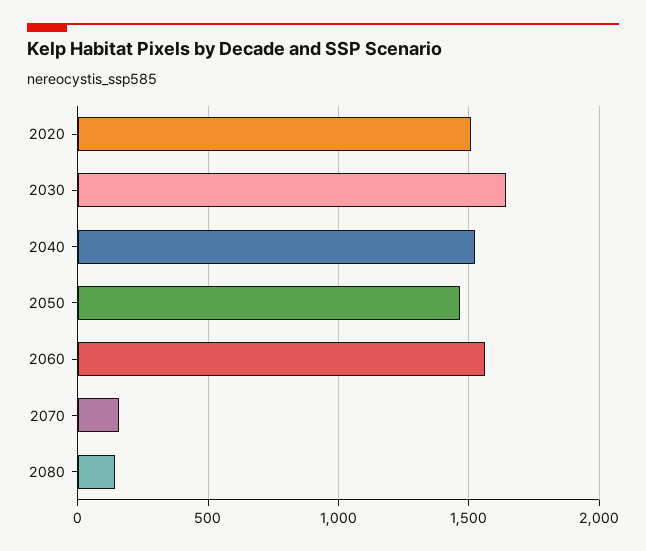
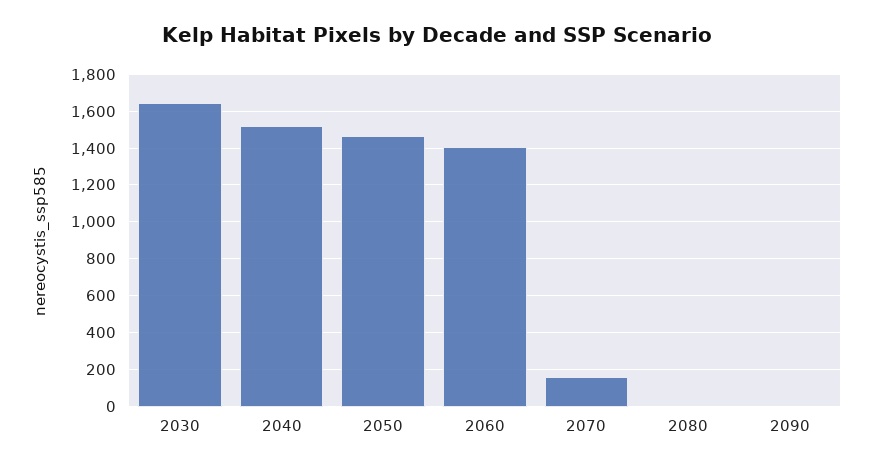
2020: 1500 -> none
2060: 1550 -> 1400
2080: 150 -> 0
2090: none -> 0

